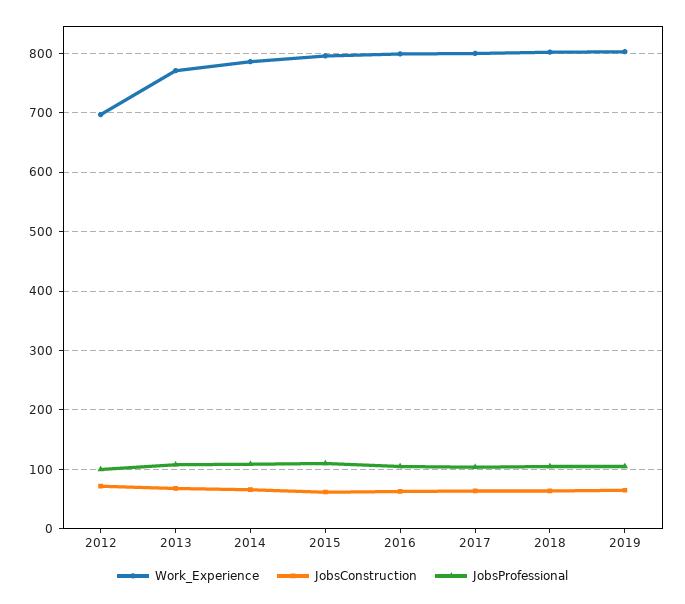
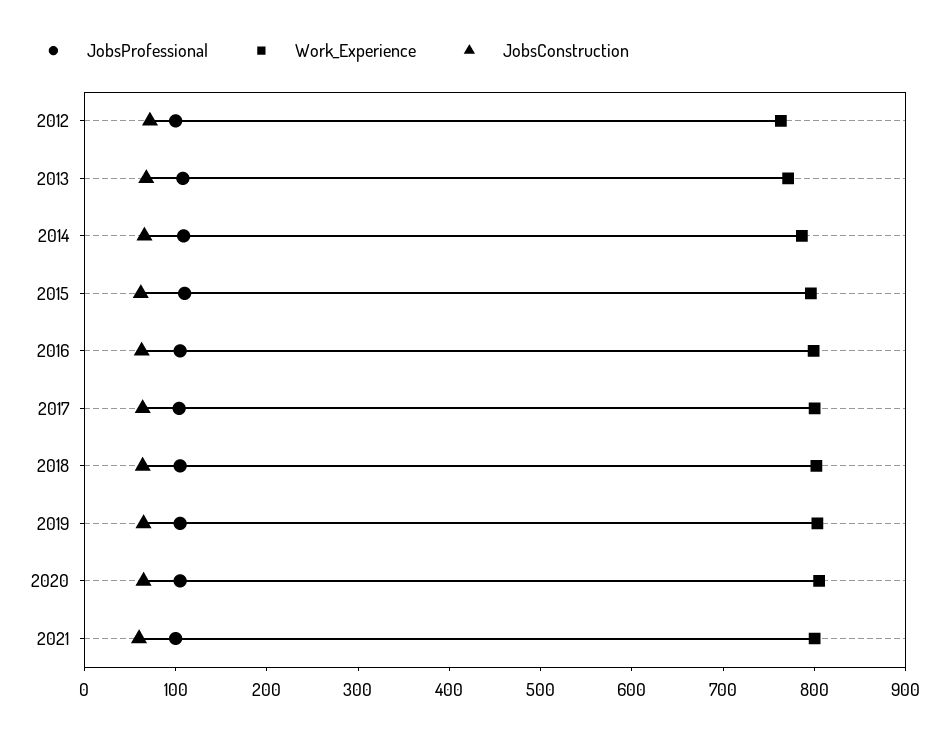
Work_Experience, 2012: 700 -> 760
JobsProfessional, 2020: none -> 100
Work_Experience, 2020: none -> 800
JobsConstruction, 2020: none -> 60
JobsProfessional, 2021: none -> 100
Work_Experience, 2021: none -> 800
JobsConstruction, 2021: none -> 60

